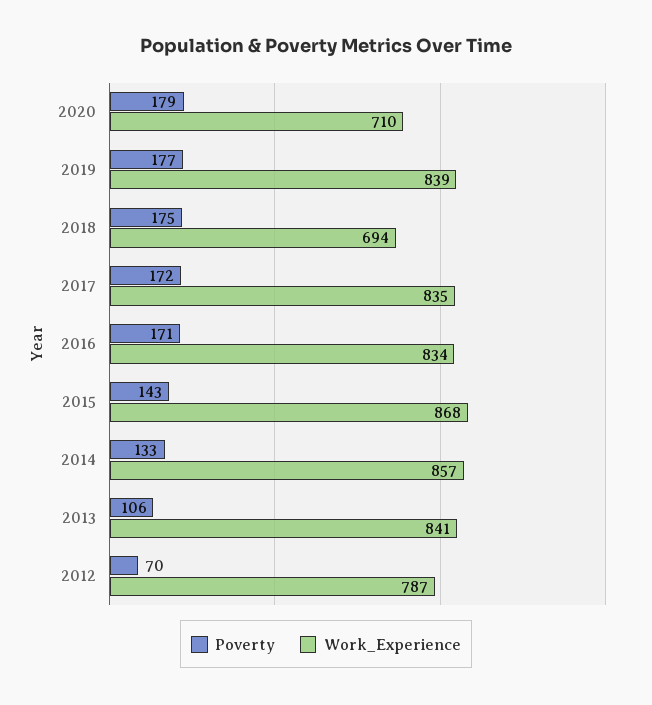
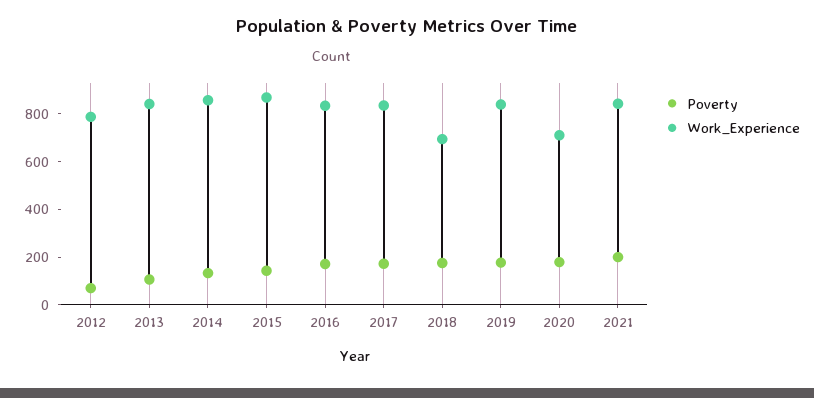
Poverty, 2021: none -> 200
Work_Experience, 2021: none -> 850

